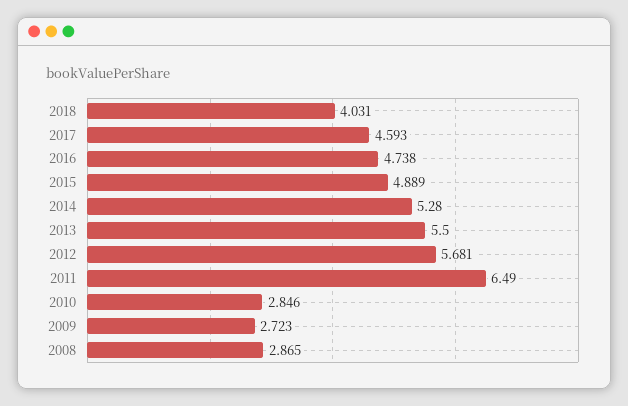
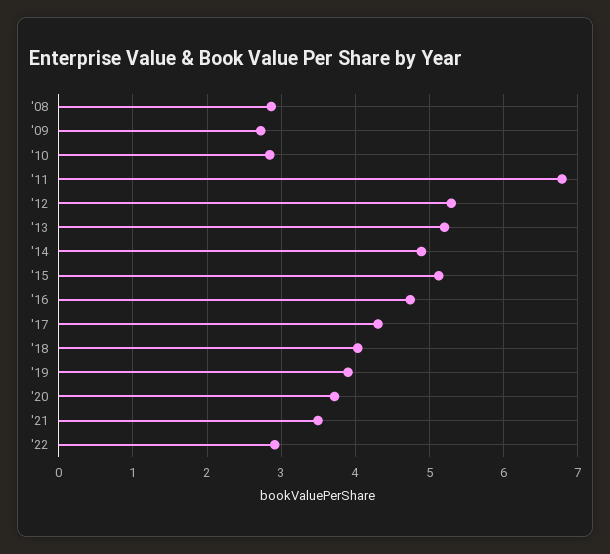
2017: 4.593 -> 4.3
2015: 4.889 -> 5.1
2014: 5.28 -> 4.9
2013: 5.5 -> 5.2
2012: 5.681 -> 5.3
2011: 6.49 -> 6.8
'19: none -> 3.9
'20: none -> 3.7
'21: none -> 3.5
'22: none -> 2.9

